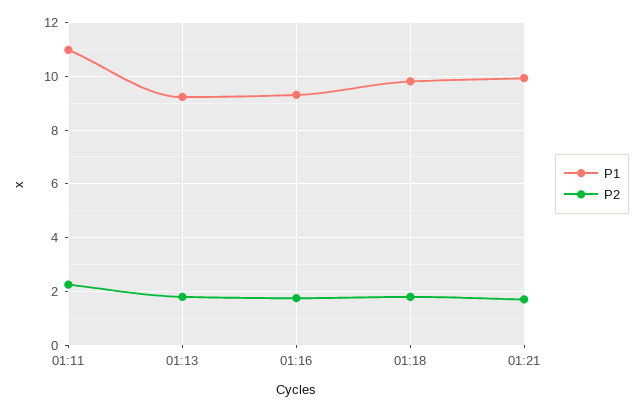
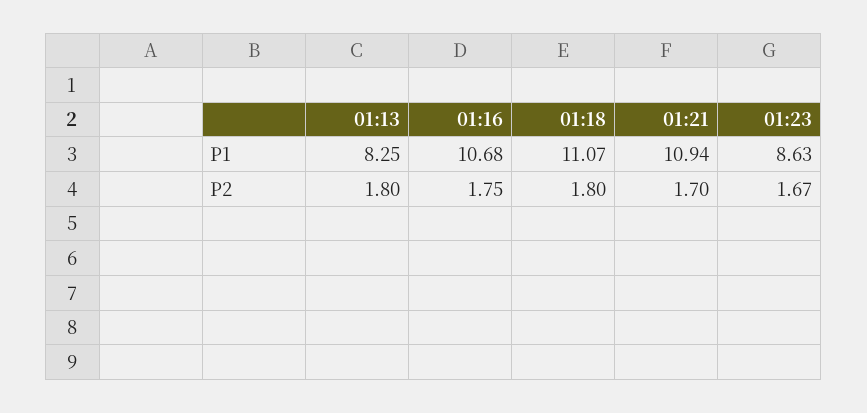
P1, 01:11: 11 -> none
P2, 01:11: 2.25 -> none
P1, 01:13: 9.25 -> 8.25
P1, 01:16: 9.25 -> 10.68
P1, 01:18: 9.75 -> 11.07
P1, 01:21: 10 -> 10.94
P1, 01:23: none -> 8.63
P2, 01:23: none -> 1.67

